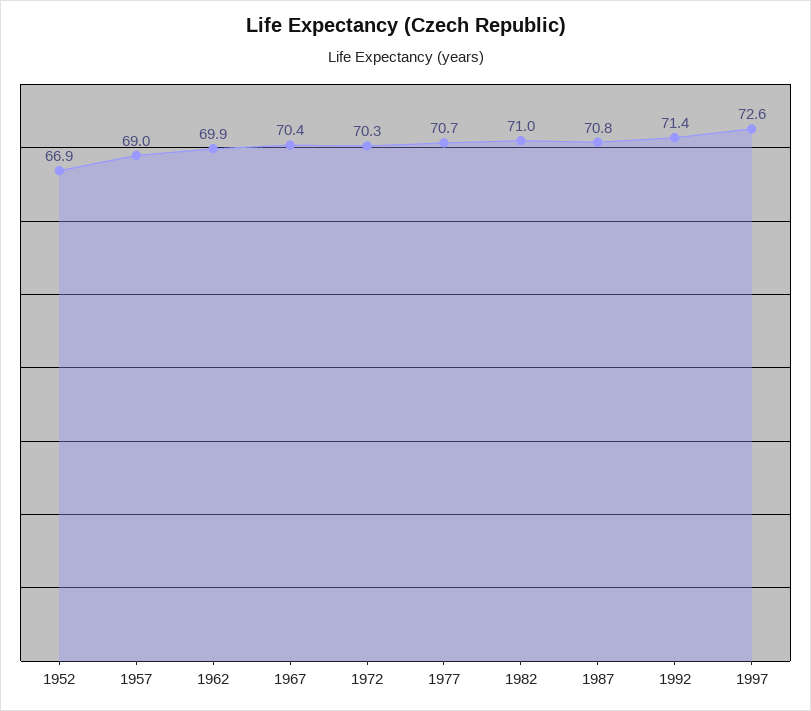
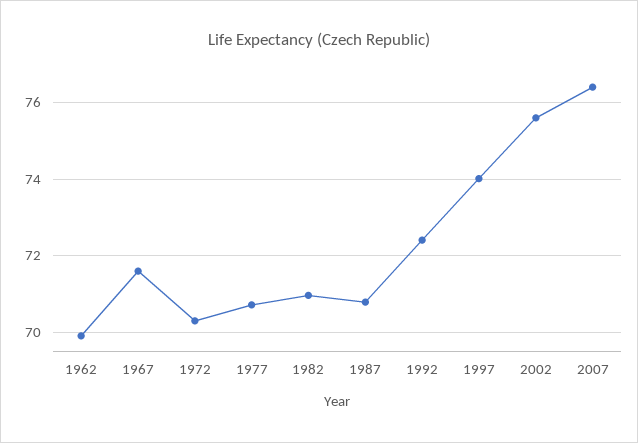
1952: 66.9 -> none
1957: 69 -> none
1967: 70.4 -> 71.6
1992: 71.4 -> 72.4
1997: 72.6 -> 74
2002: none -> 75.6
2007: none -> 76.4

